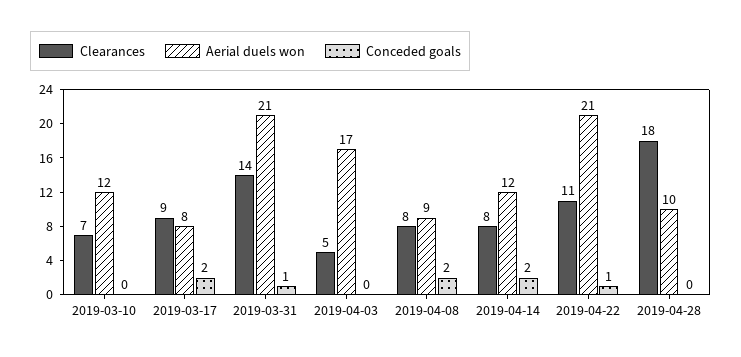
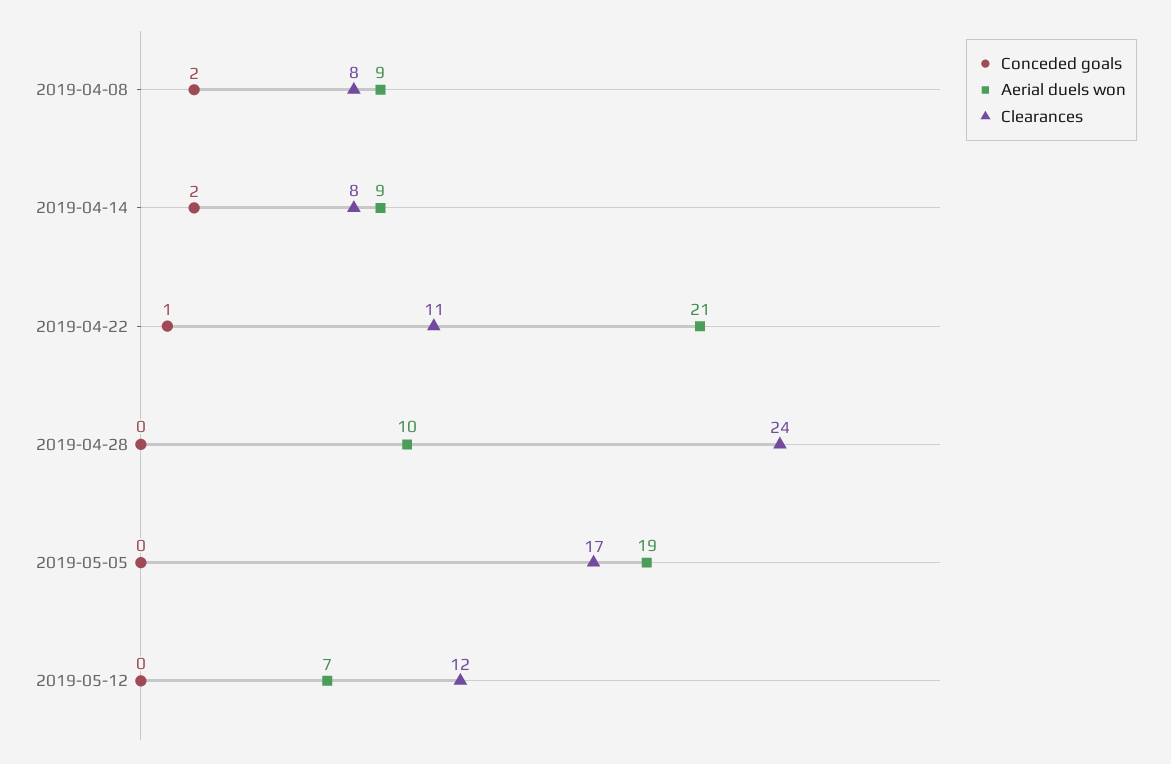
Clearances, 2019-03-10: 7 -> none
Aerial duels won, 2019-03-10: 12 -> none
Conceded goals, 2019-03-10: 0 -> none
Clearances, 2019-03-17: 9 -> none
Aerial duels won, 2019-03-17: 8 -> none
Conceded goals, 2019-03-17: 2 -> none
Clearances, 2019-03-31: 14 -> none
Aerial duels won, 2019-03-31: 21 -> none
Conceded goals, 2019-03-31: 1 -> none
Clearances, 2019-04-03: 5 -> none
Aerial duels won, 2019-04-03: 17 -> none
Conceded goals, 2019-04-03: 0 -> none
Aerial duels won, 2019-04-14: 12 -> 9
Clearances, 2019-04-28: 18 -> 24
Conceded goals, 2019-05-05: none -> 0
Aerial duels won, 2019-05-05: none -> 19
Clearances, 2019-05-05: none -> 17
Conceded goals, 2019-05-12: none -> 0
Aerial duels won, 2019-05-12: none -> 7
Clearances, 2019-05-12: none -> 12

